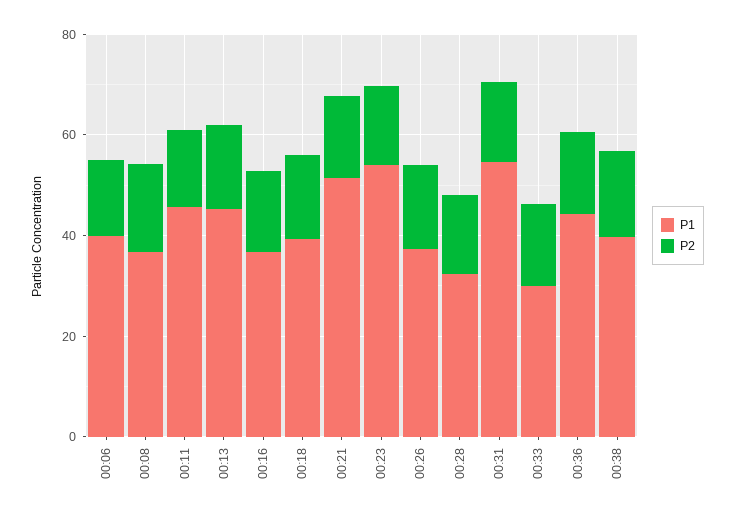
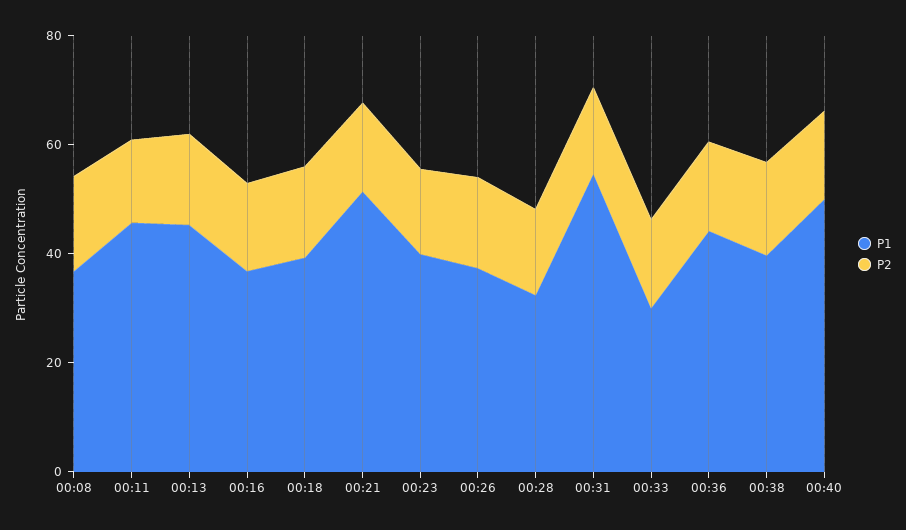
P1, 00:06: 40 -> none
P2, 00:06: 15 -> none
P1, 00:23: 55 -> 40
P1, 00:40: none -> 50
P2, 00:40: none -> 15

